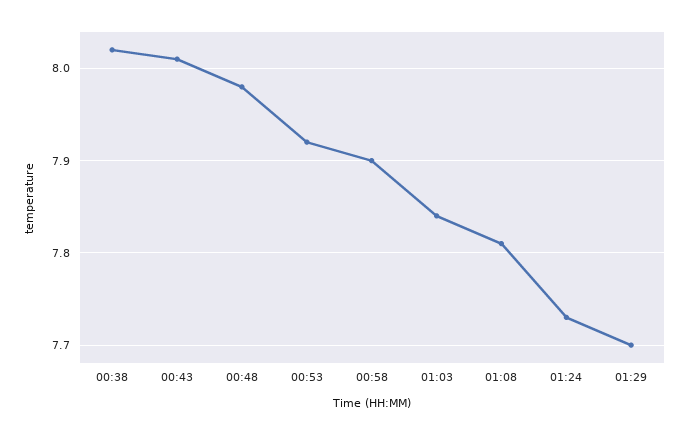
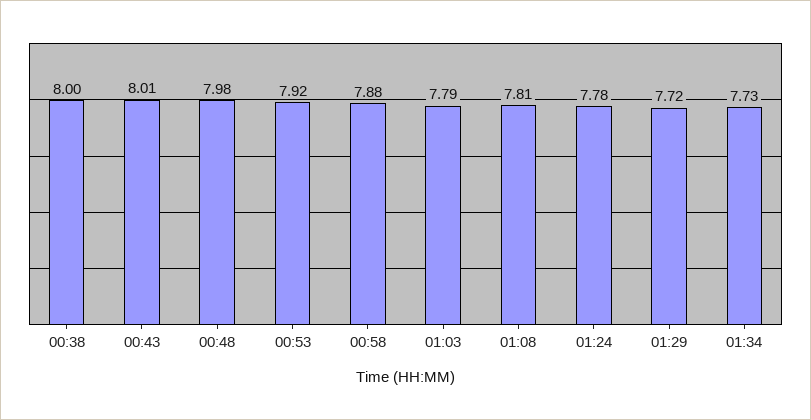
00:38: 8.02 -> 8
00:58: 7.9 -> 7.88
01:03: 7.84 -> 7.79
01:24: 7.73 -> 7.78
01:29: 7.7 -> 7.72
01:34: none -> 7.73

